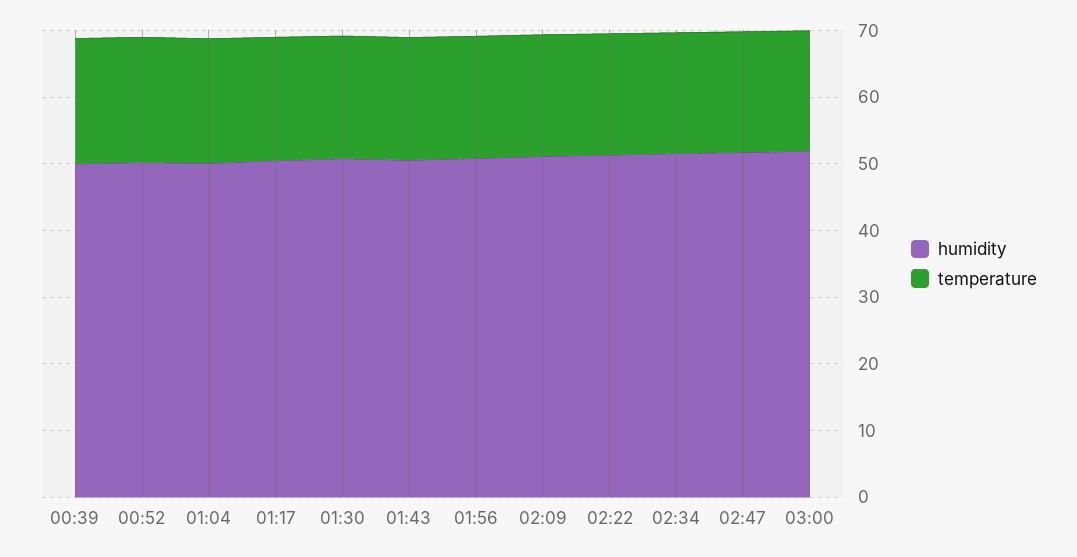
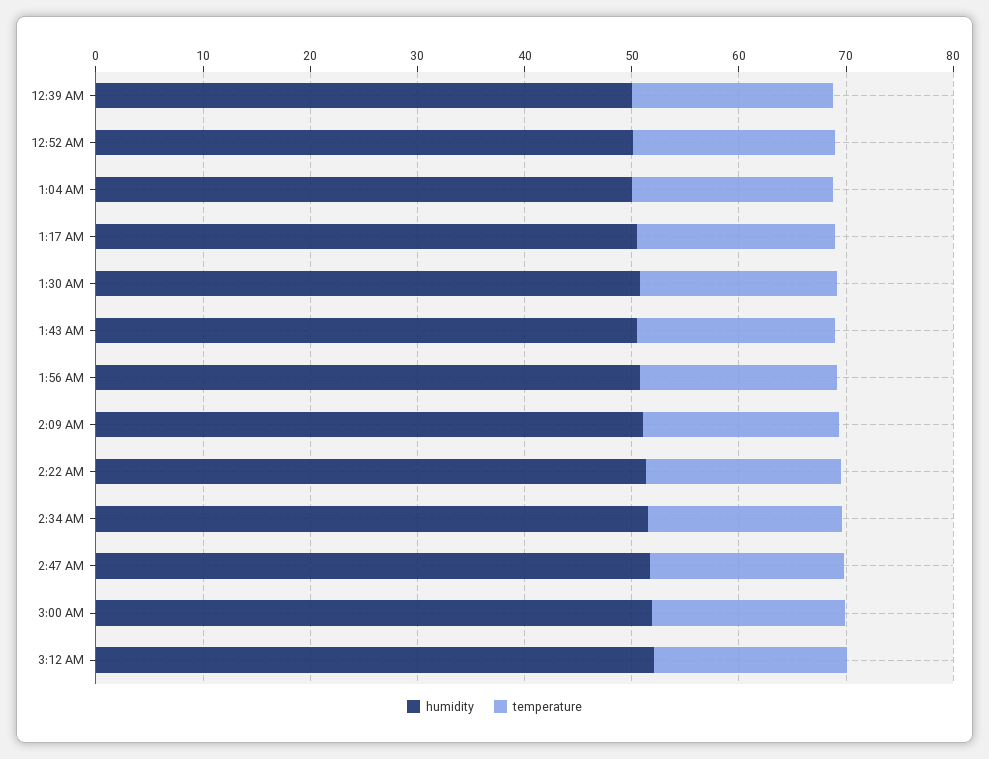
humidity, 3:12 AM: none -> 52
temperature, 3:12 AM: none -> 18

